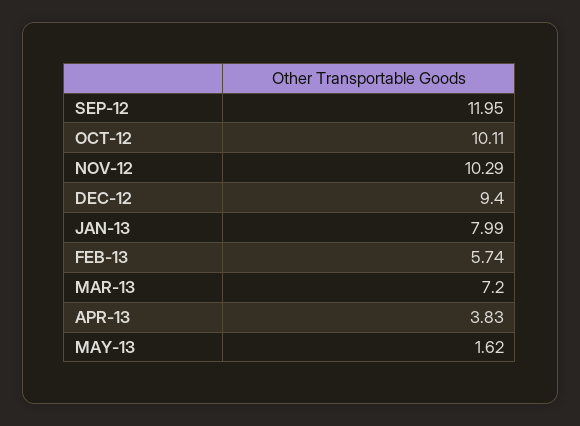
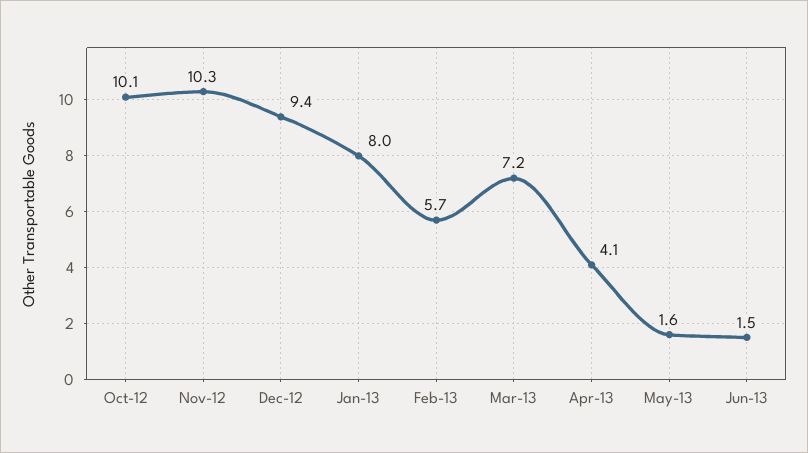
SEP-12: 11.95 -> none
APR-13: 3.83 -> 4.1
Jun-13: none -> 1.5

